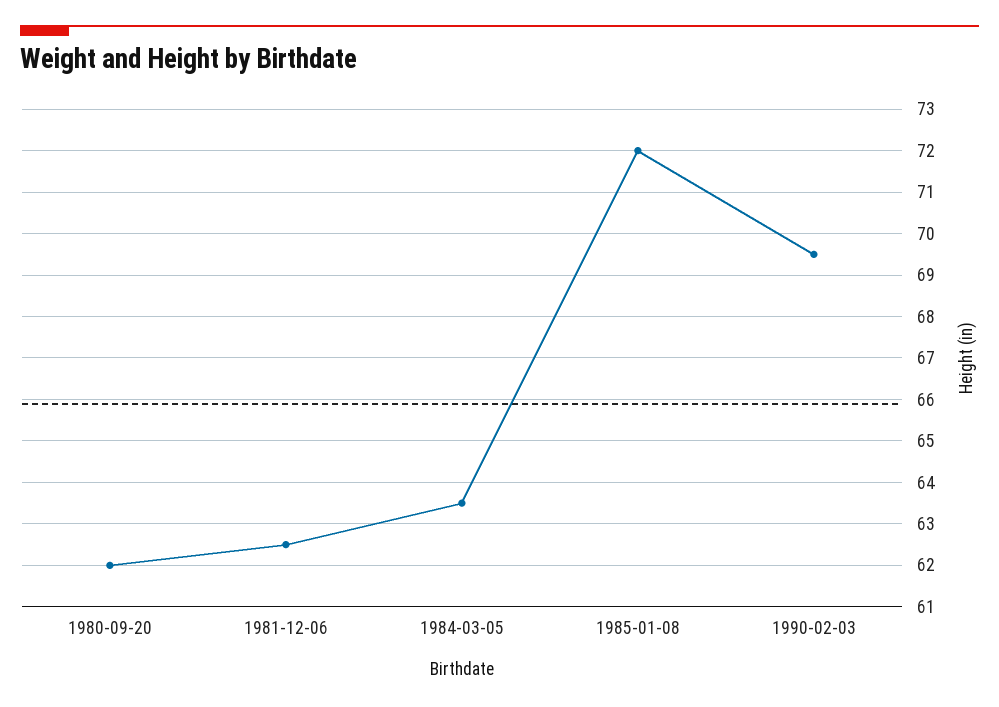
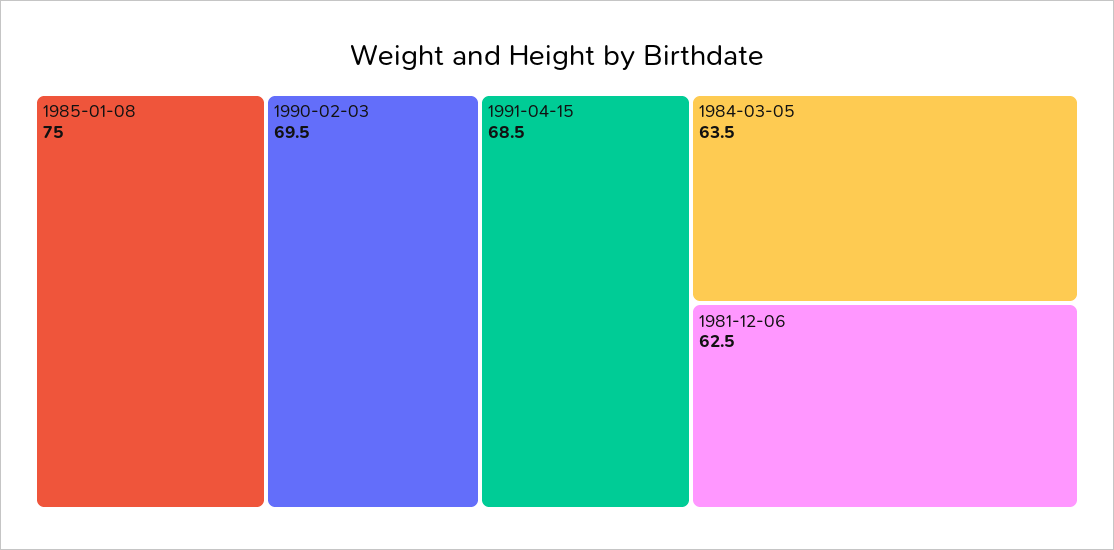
1980-09-20: 62 -> none
1985-01-08: 72 -> 75
1991-04-15: none -> 68.5

